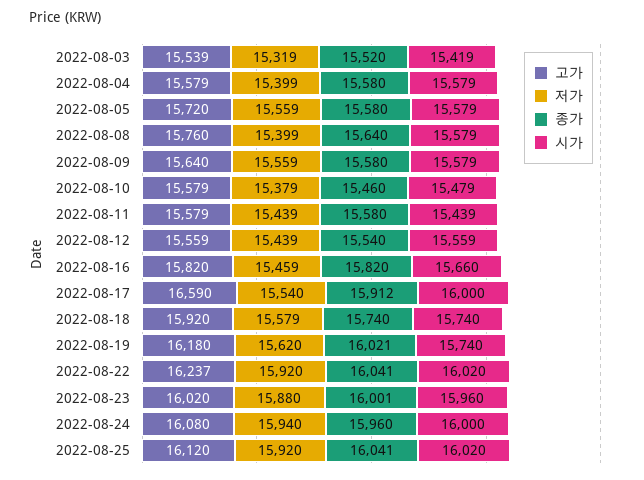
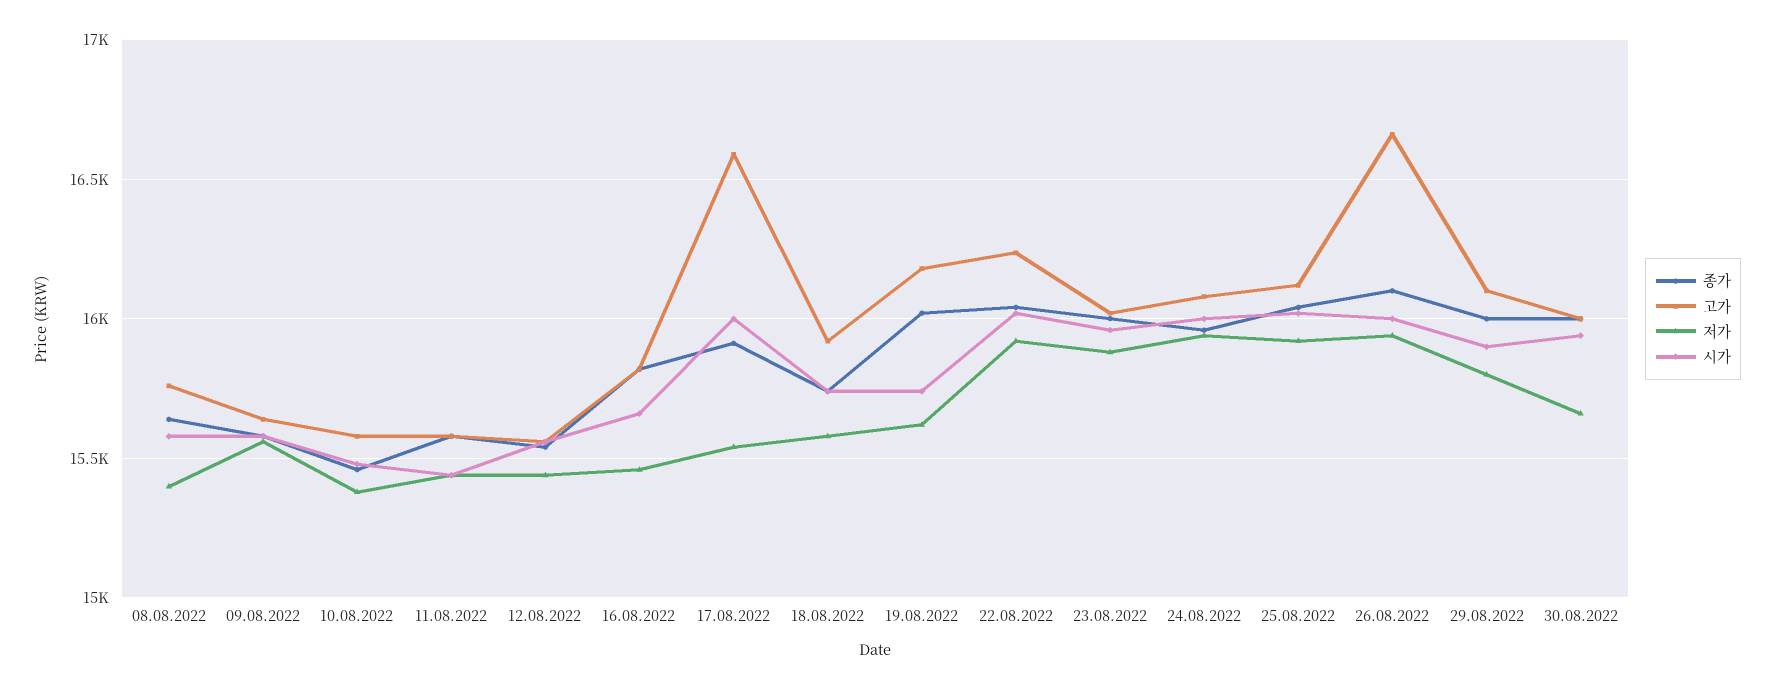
고가, 2022-08-03: 15539 -> none
저가, 2022-08-03: 15319 -> none
종가, 2022-08-03: 15520 -> none
시가, 2022-08-03: 15419 -> none
고가, 2022-08-04: 15579 -> none
저가, 2022-08-04: 15399 -> none
종가, 2022-08-04: 15580 -> none
시가, 2022-08-04: 15579 -> none
고가, 2022-08-05: 15720 -> none
저가, 2022-08-05: 15559 -> none
종가, 2022-08-05: 15580 -> none
시가, 2022-08-05: 15579 -> none
종가, 26.08.2022: none -> 16100
고가, 26.08.2022: none -> 16650
저가, 26.08.2022: none -> 15950
시가, 26.08.2022: none -> 16000
종가, 29.08.2022: none -> 16000
고가, 29.08.2022: none -> 16100
저가, 29.08.2022: none -> 15800
시가, 29.08.2022: none -> 15900
종가, 30.08.2022: none -> 16000
고가, 30.08.2022: none -> 16000
저가, 30.08.2022: none -> 15650
시가, 30.08.2022: none -> 15950

